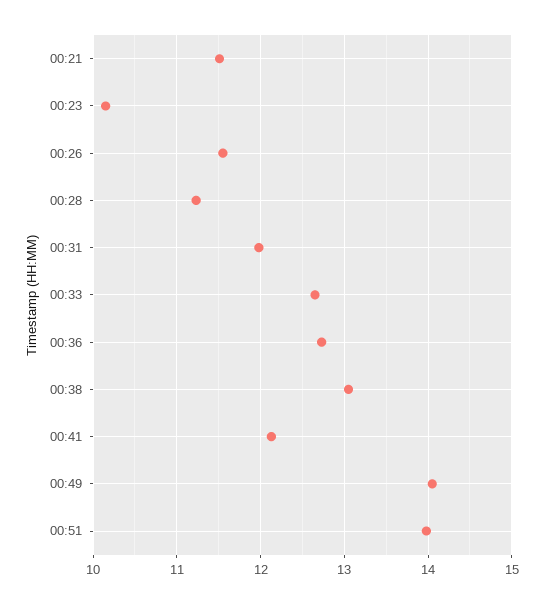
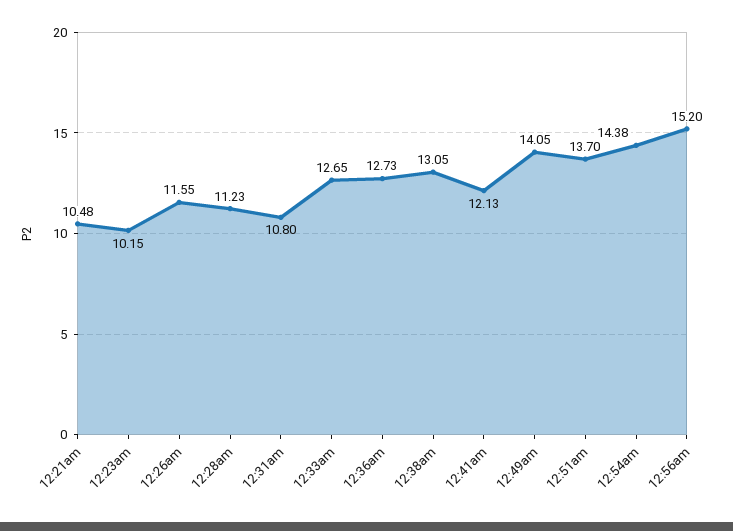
00:21: 11.5 -> 10.48
00:31: 12 -> 10.8
00:51: 14 -> 13.7
12:54am: none -> 14.38
12:56am: none -> 15.2

